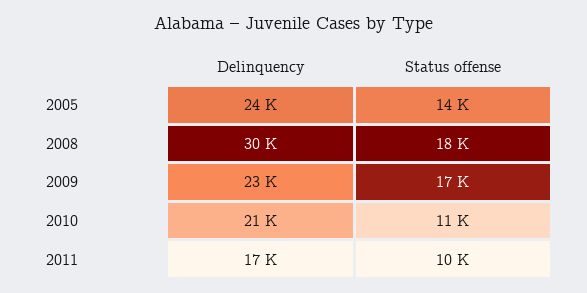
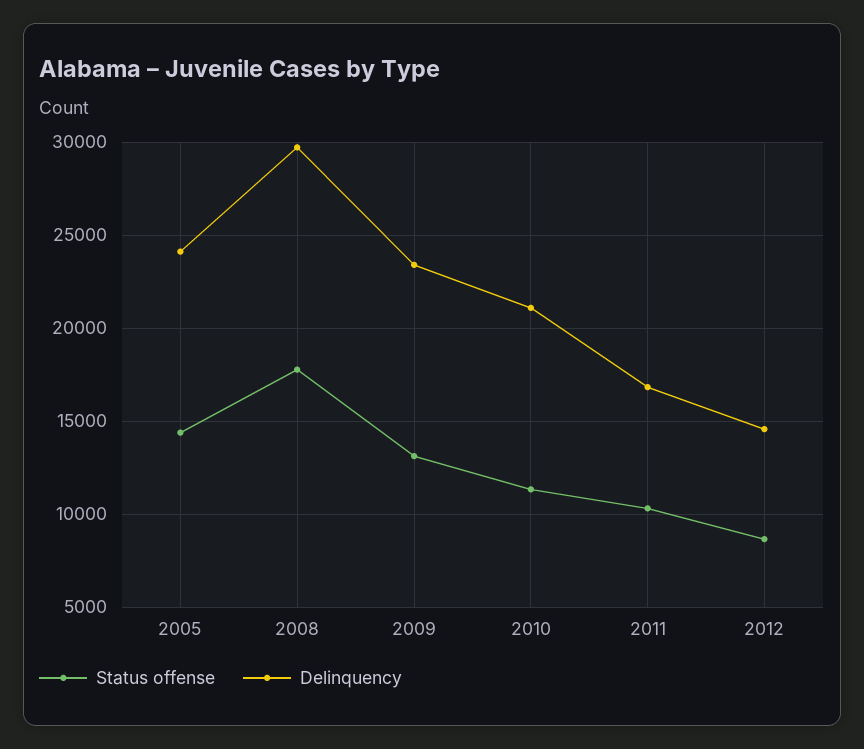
Status offense, 2009: 17000 -> 13000
Status offense, 2012: none -> 8500
Delinquency, 2012: none -> 14500

